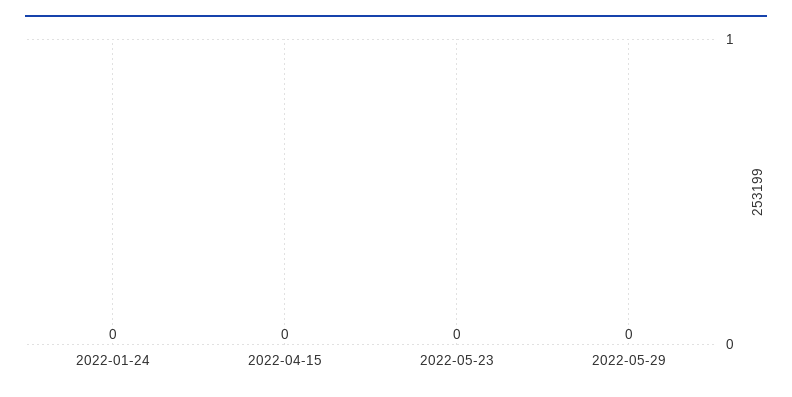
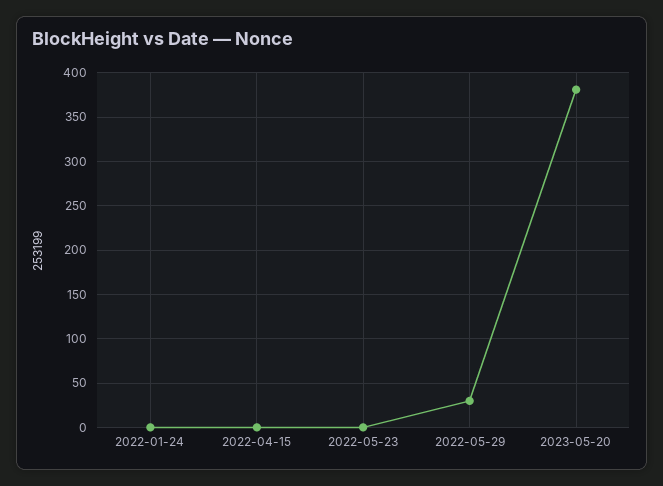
2022-05-29: 0 -> 30
2023-05-20: none -> 380

